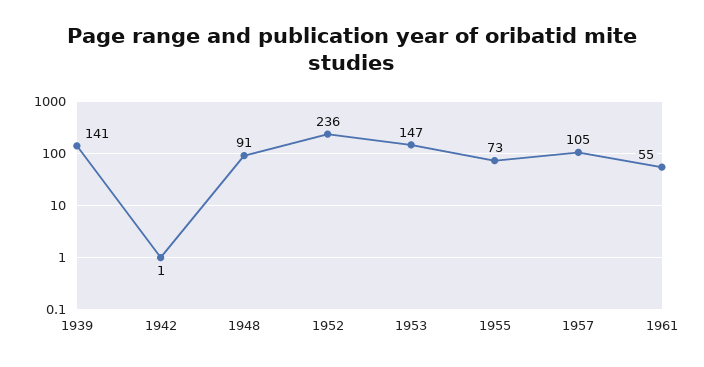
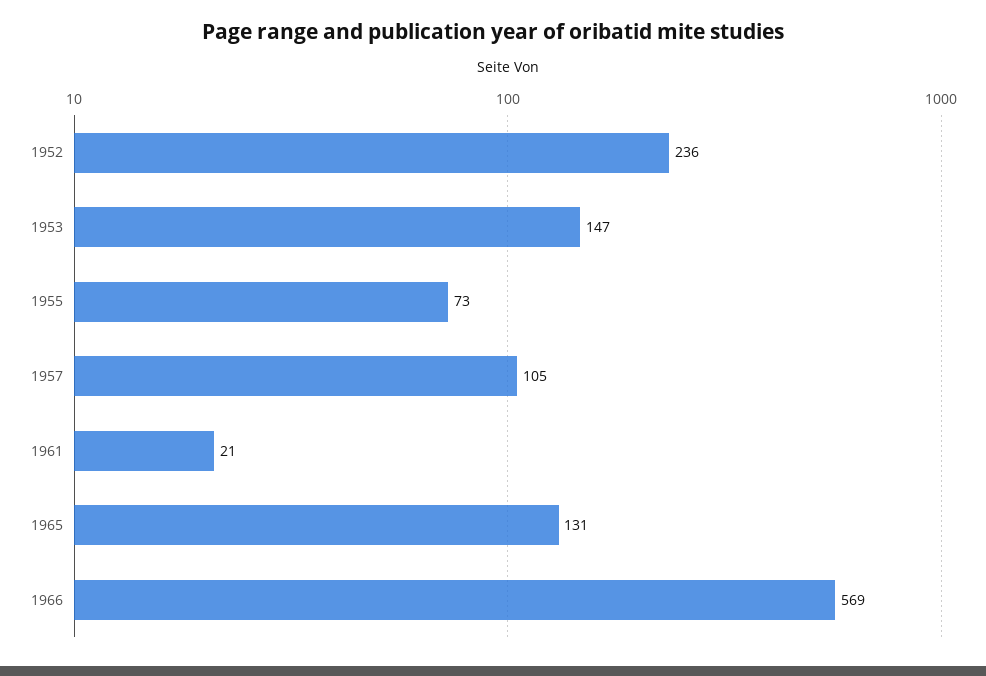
1939: 141 -> none
1942: 1 -> none
1948: 91 -> none
1961: 55 -> 21
1965: none -> 131
1966: none -> 569

